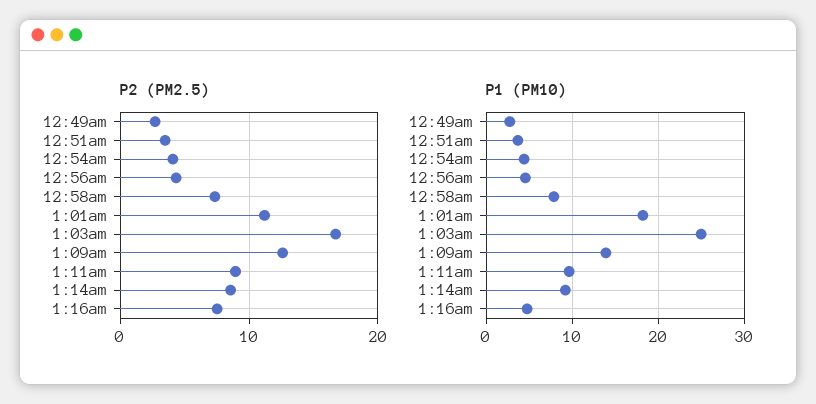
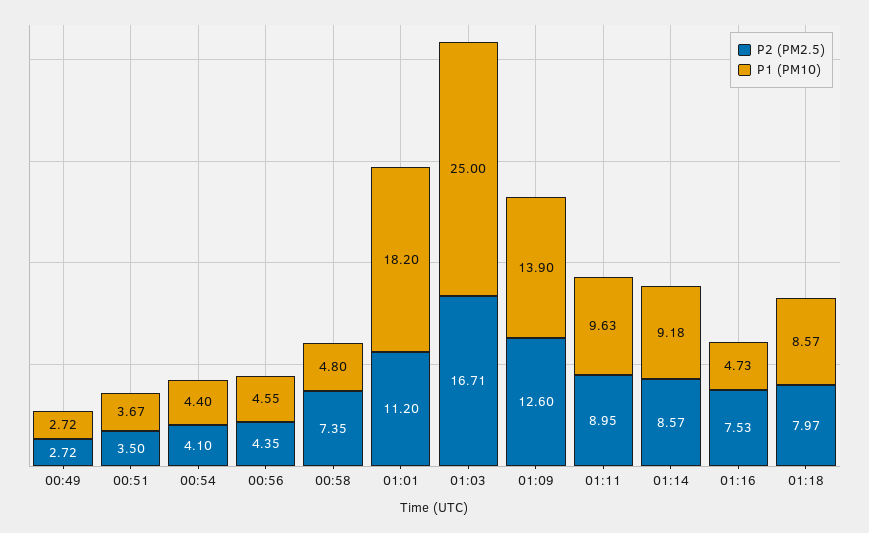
P1 (PM10), 12:58am: 8 -> 4.8
P2 (PM2.5), 01:18: none -> 7.97
P1 (PM10), 01:18: none -> 8.57

